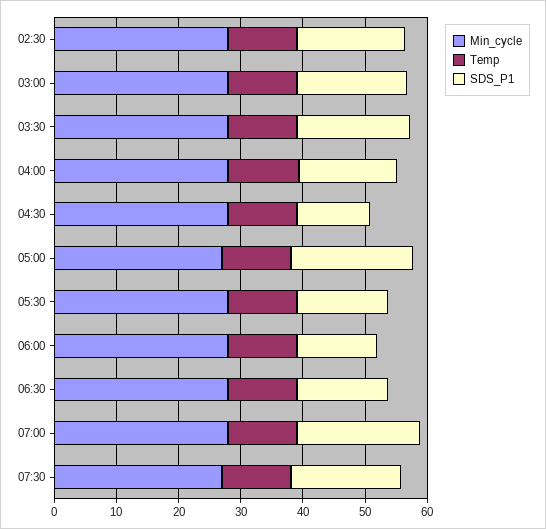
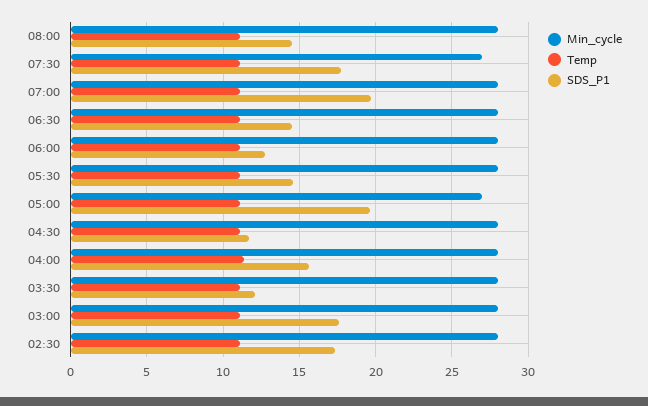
SDS_P1, 03:30: 18 -> 12
Min_cycle, 08:00: none -> 28
Temp, 08:00: none -> 11
SDS_P1, 08:00: none -> 14.5

